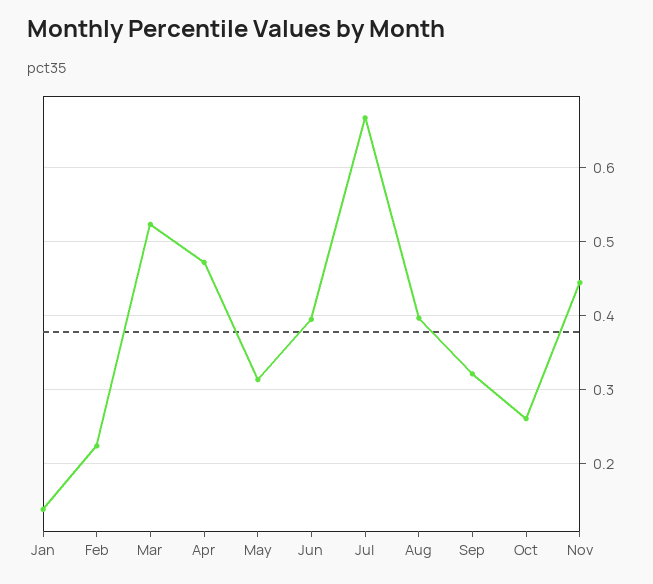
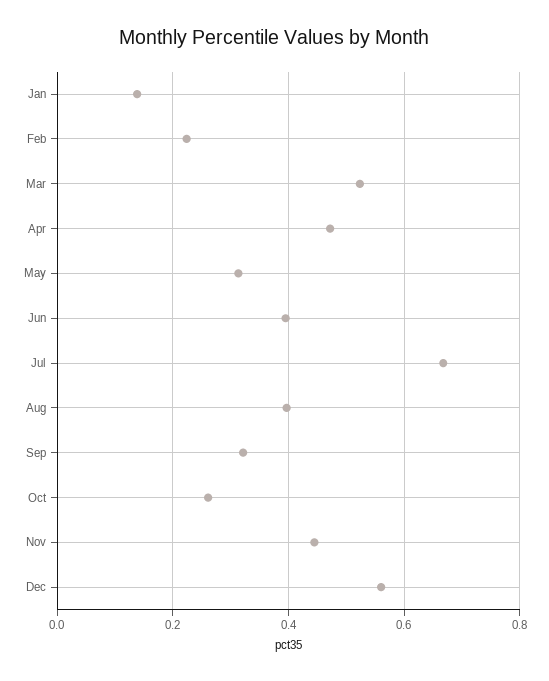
Dec: none -> 0.56

